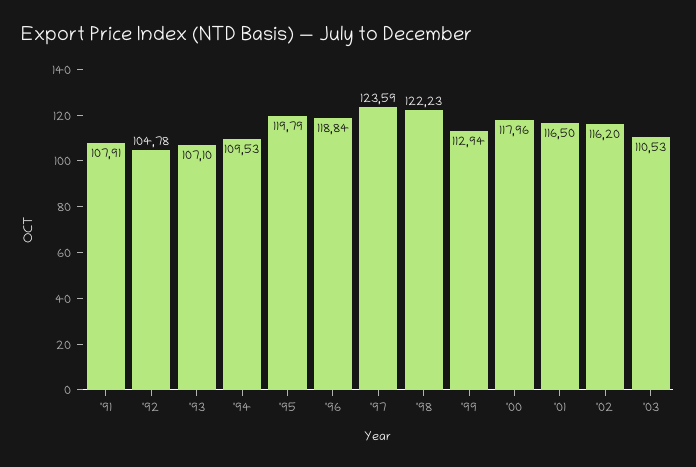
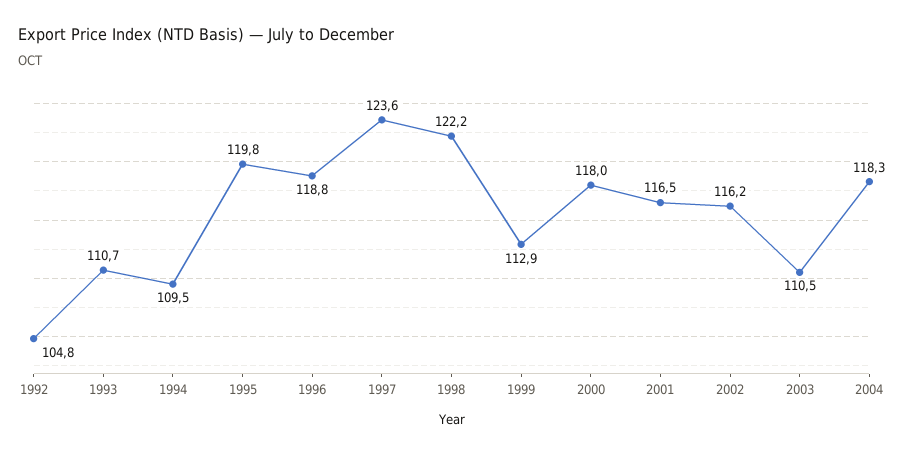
'91: 107.91 -> none
'93: 107.1 -> 110.7
2004: none -> 118.3

